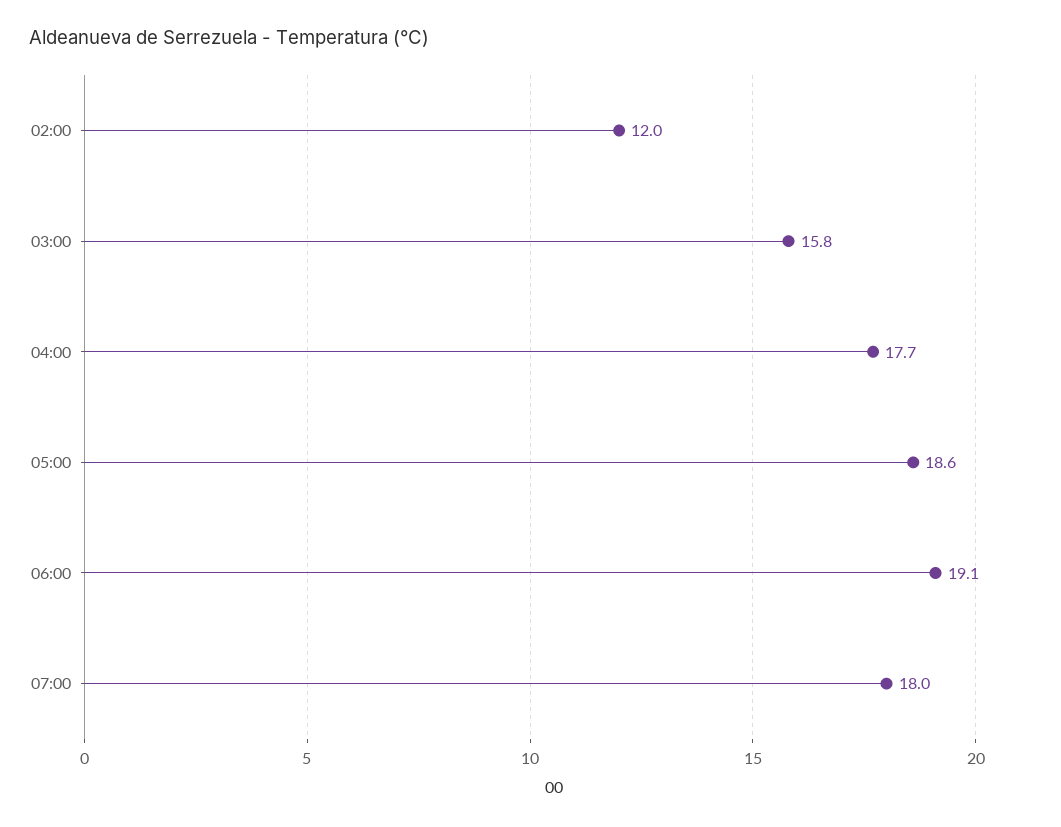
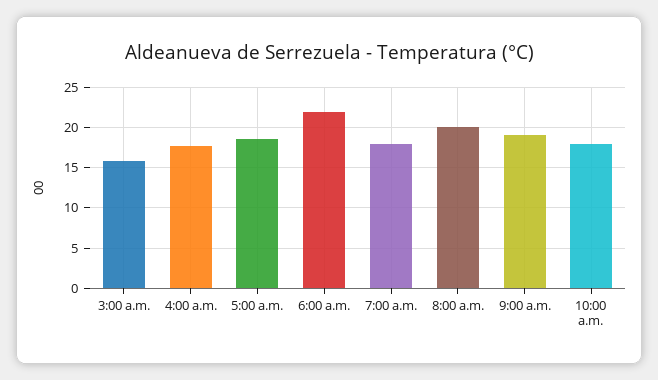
02:00: 12 -> none
06:00: 19.1 -> 22
8:00 a.m.: none -> 20
9:00 a.m.: none -> 19
10:00 a.m.: none -> 18

